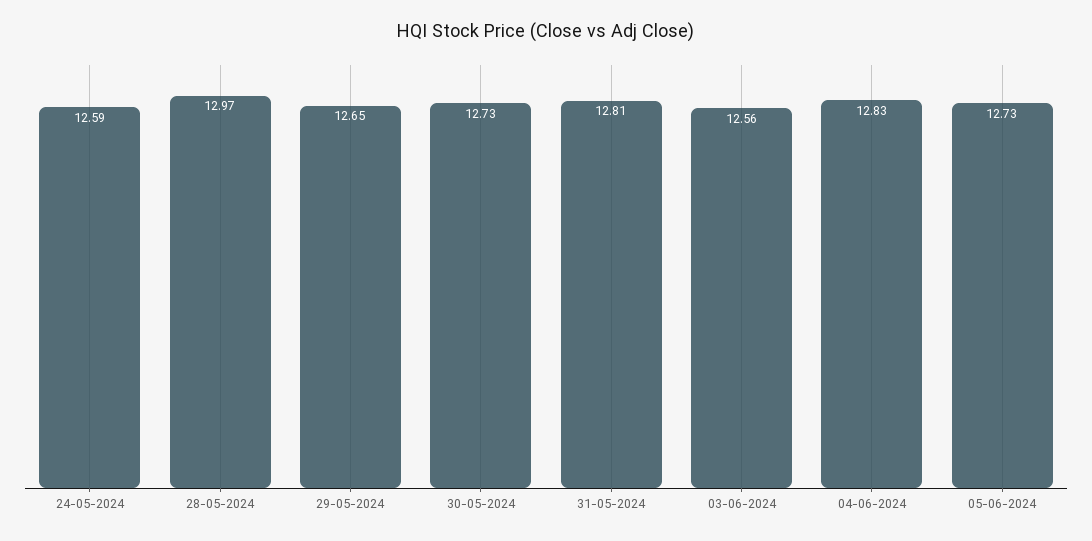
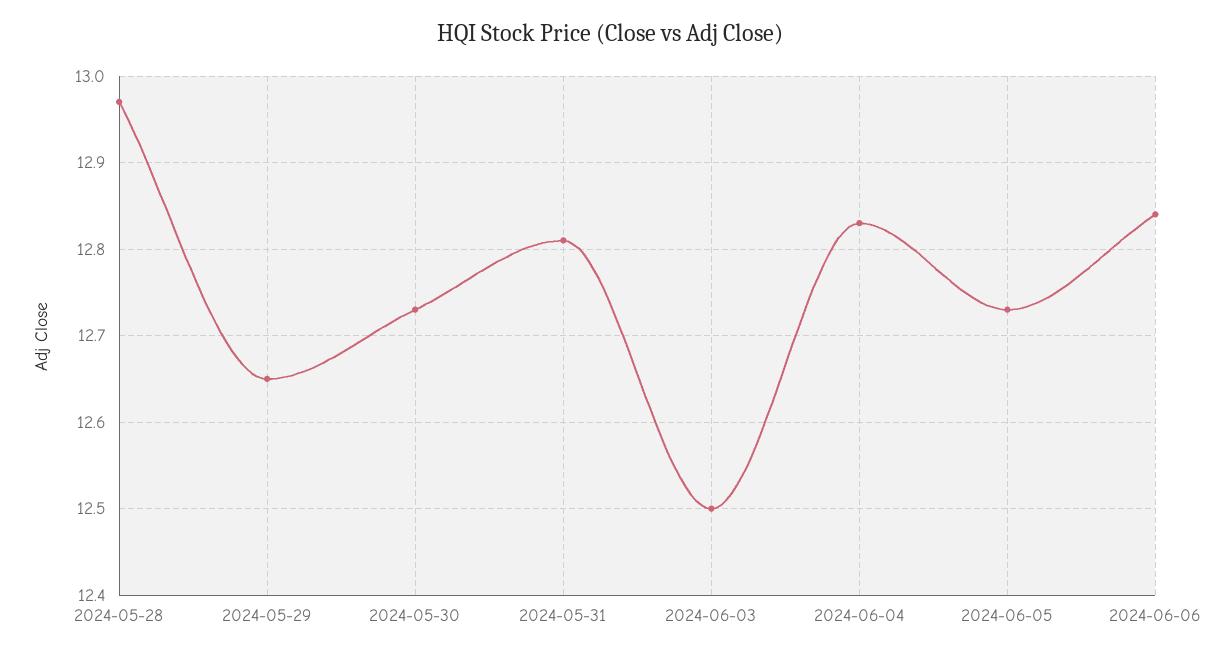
24-05-2024: 12.59 -> none
03-06-2024: 12.56 -> 12.5
2024-06-06: none -> 12.84

